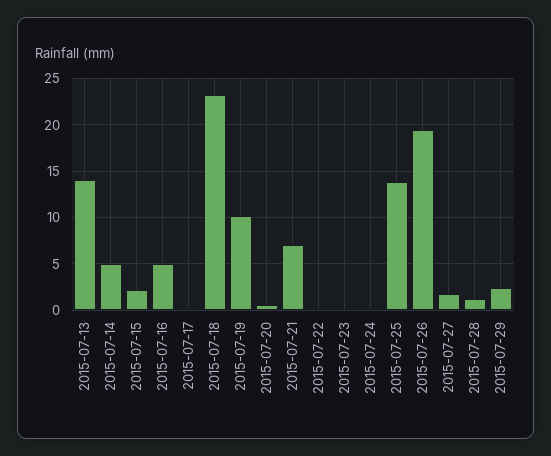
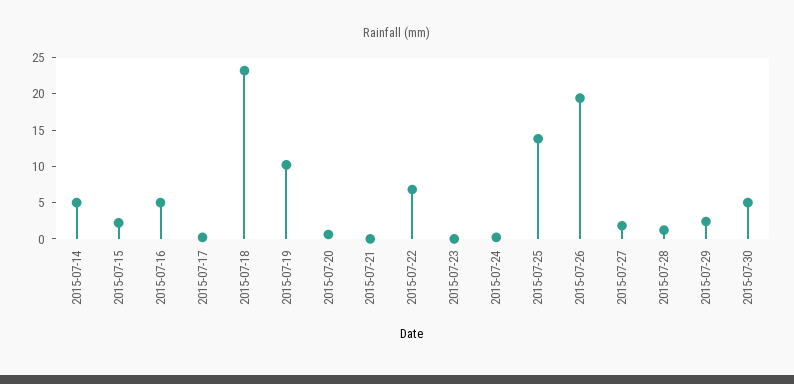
2015-07-13: 14 -> none
2015-07-21: 7 -> 0
2015-07-22: 0 -> 7.5
2015-07-30: none -> 5

